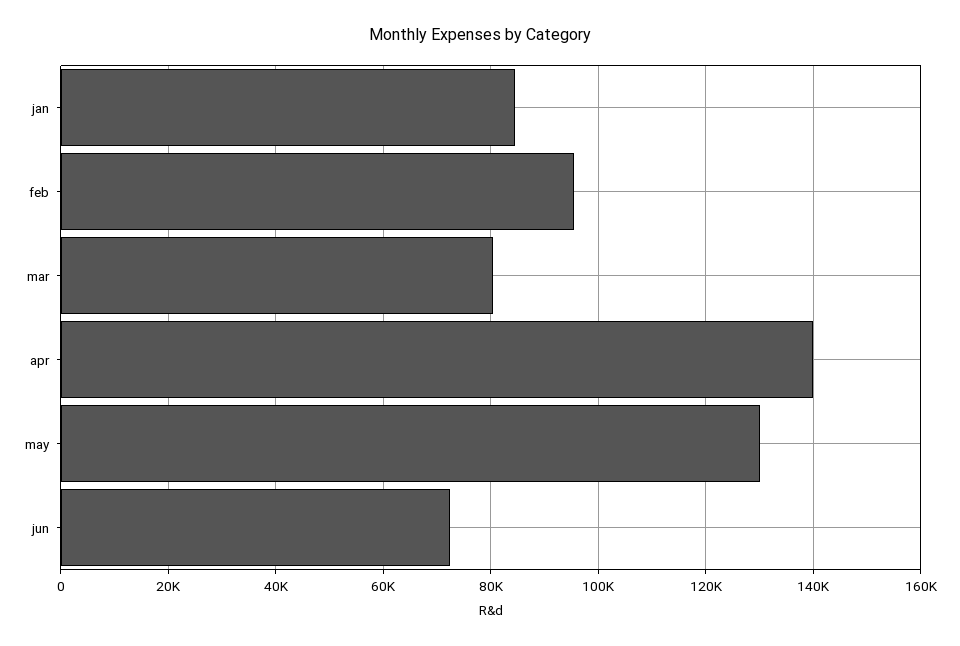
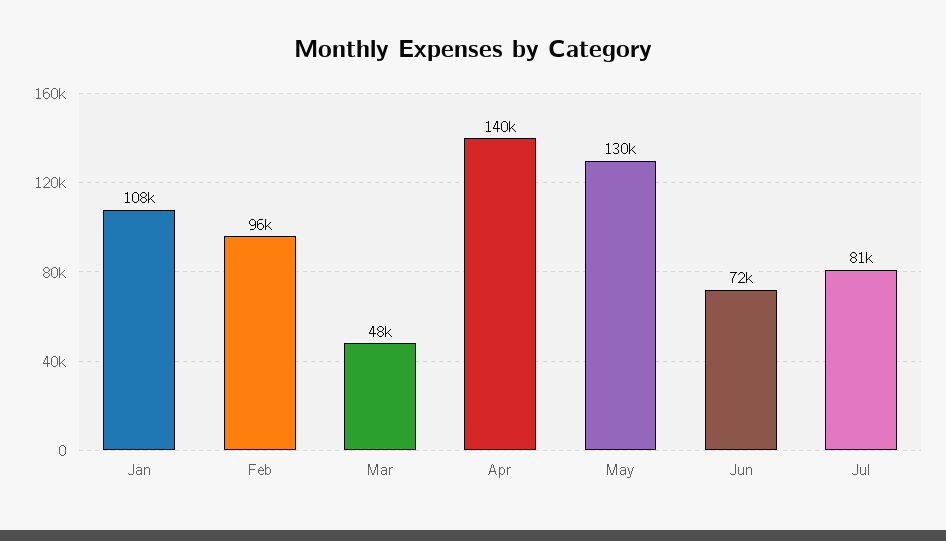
jan: 84000 -> 108000
mar: 80000 -> 48000
Jul: none -> 81000

